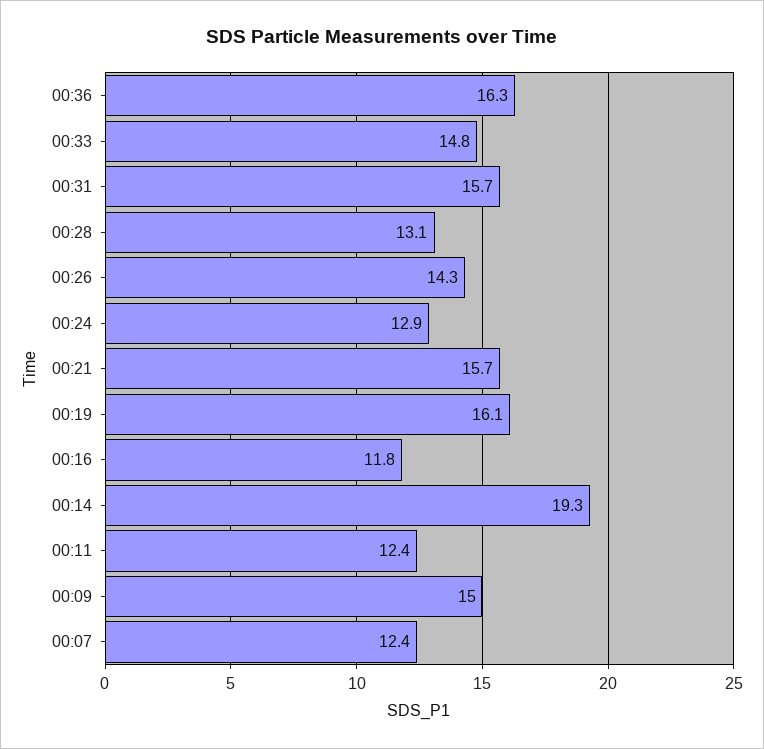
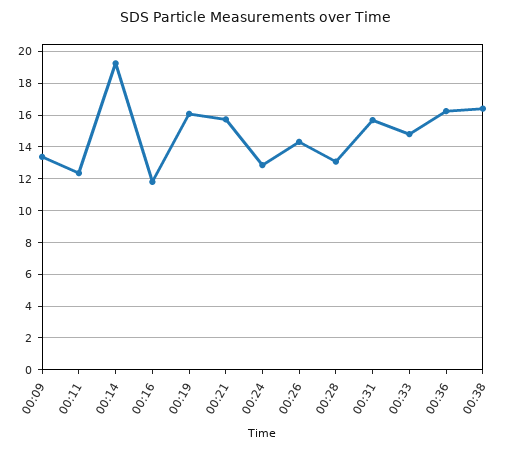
00:09: 15 -> 13.5
00:07: 12.4 -> none
00:38: none -> 16.5

